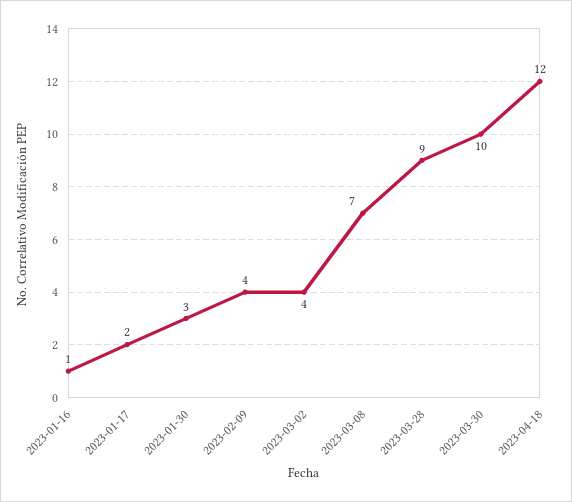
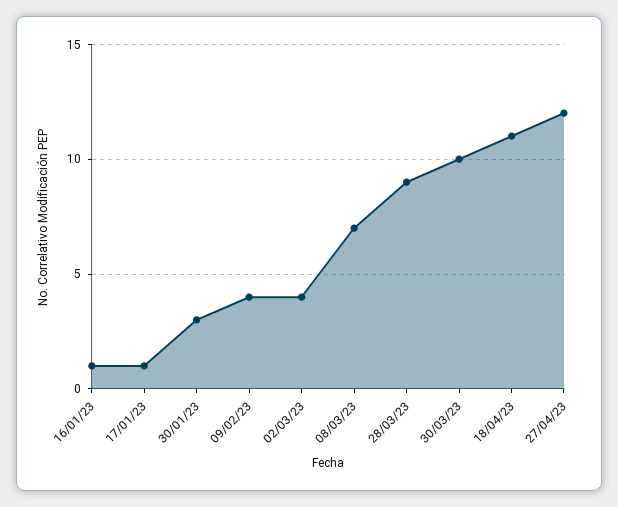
2023-01-17: 2 -> 1
2023-04-18: 12 -> 11
27/04/23: none -> 12

